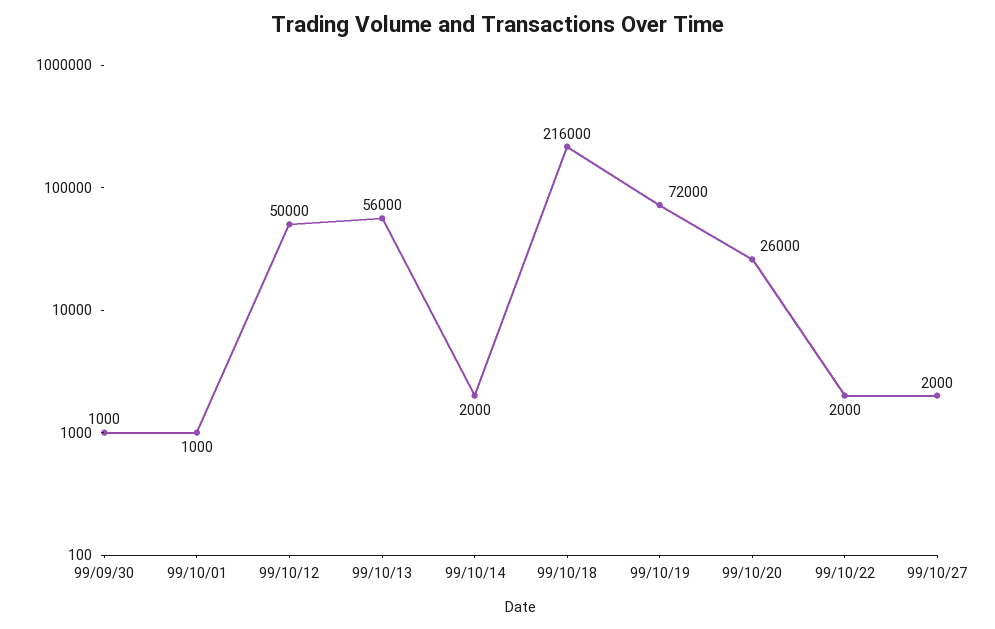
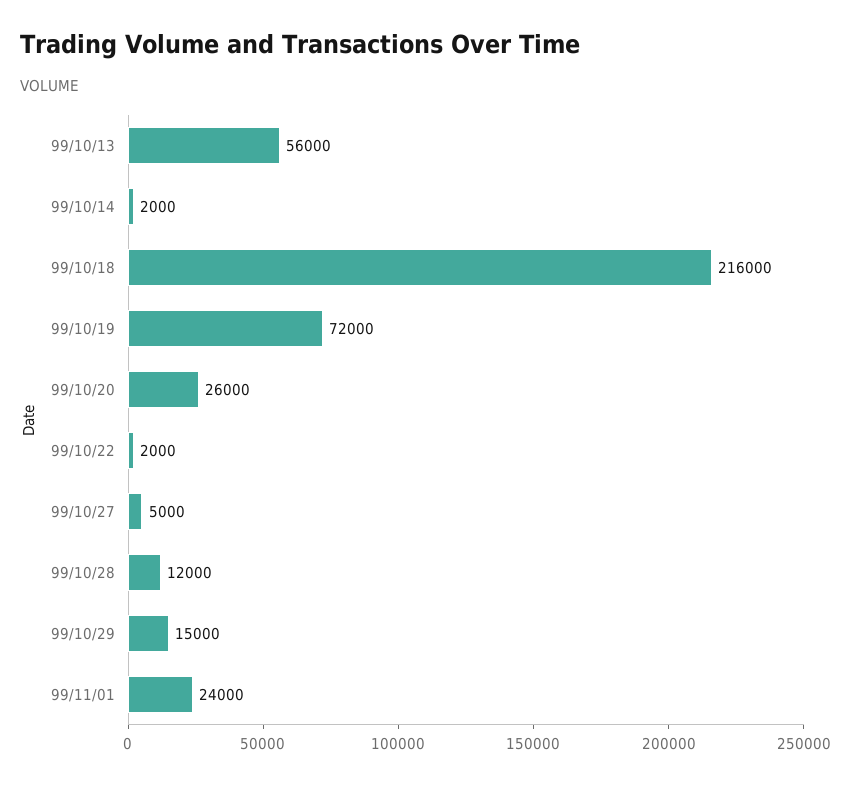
99/09/30: 1000 -> none
99/10/01: 1000 -> none
99/10/12: 50000 -> none
99/10/27: 2000 -> 5000
99/10/28: none -> 12000
99/10/29: none -> 15000
99/11/01: none -> 24000

